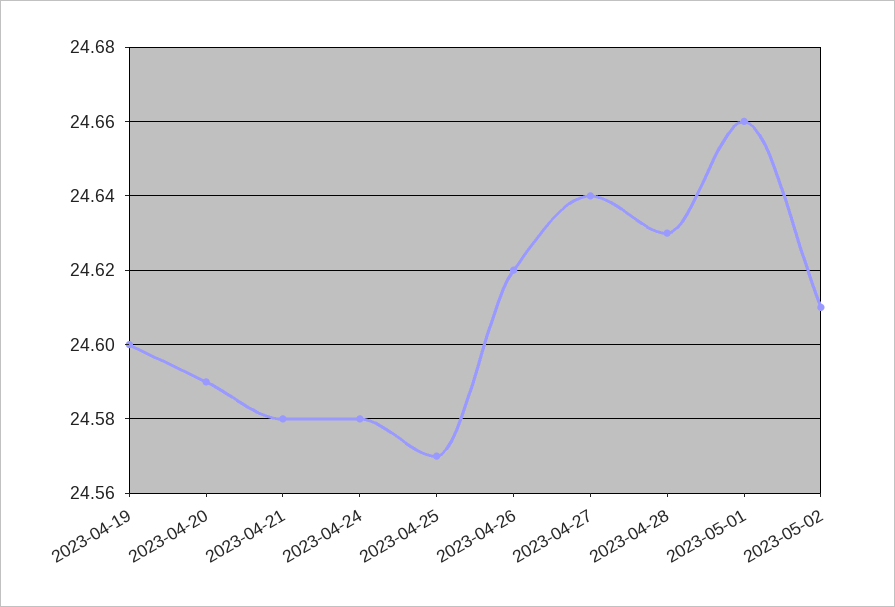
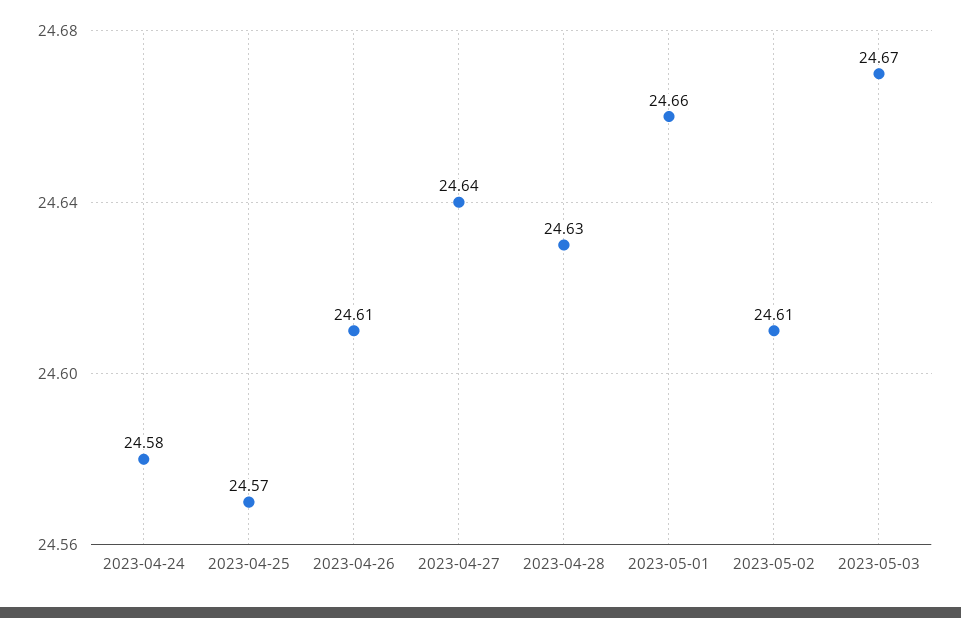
2023-04-19: 24.6 -> none
2023-04-20: 24.59 -> none
2023-04-21: 24.58 -> none
2023-04-26: 24.62 -> 24.61
2023-05-03: none -> 24.67

